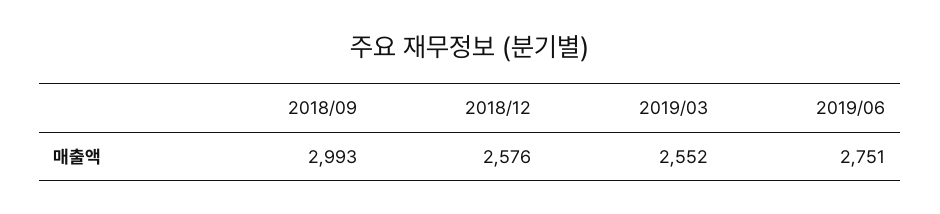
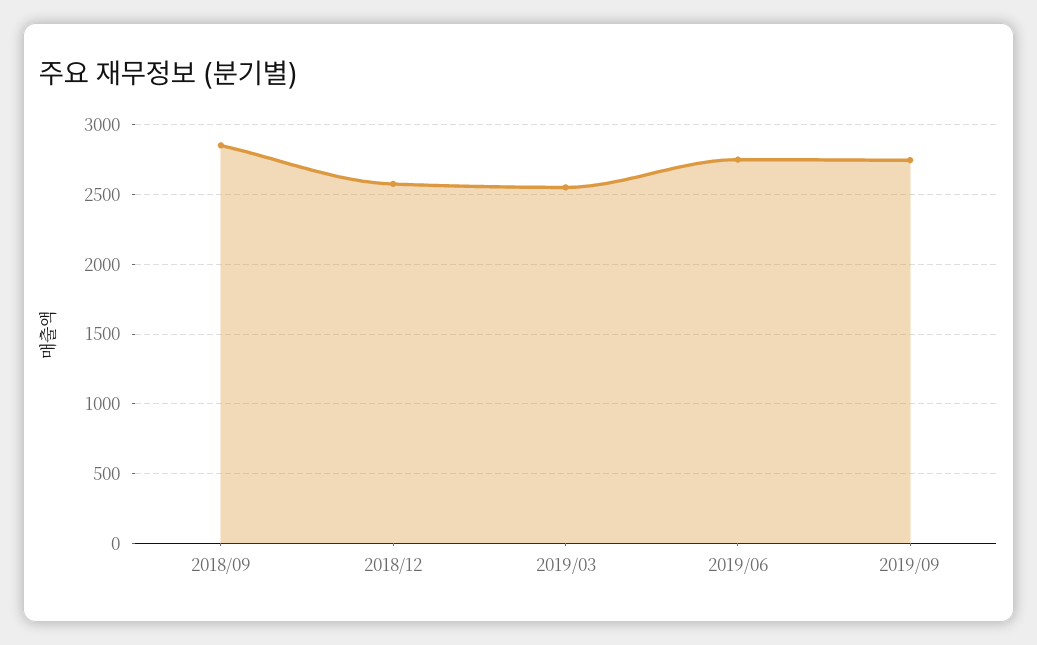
2018/09: 2993 -> 2850
2019/09: none -> 2750

